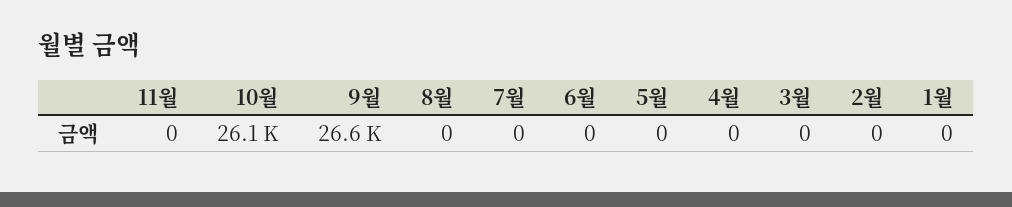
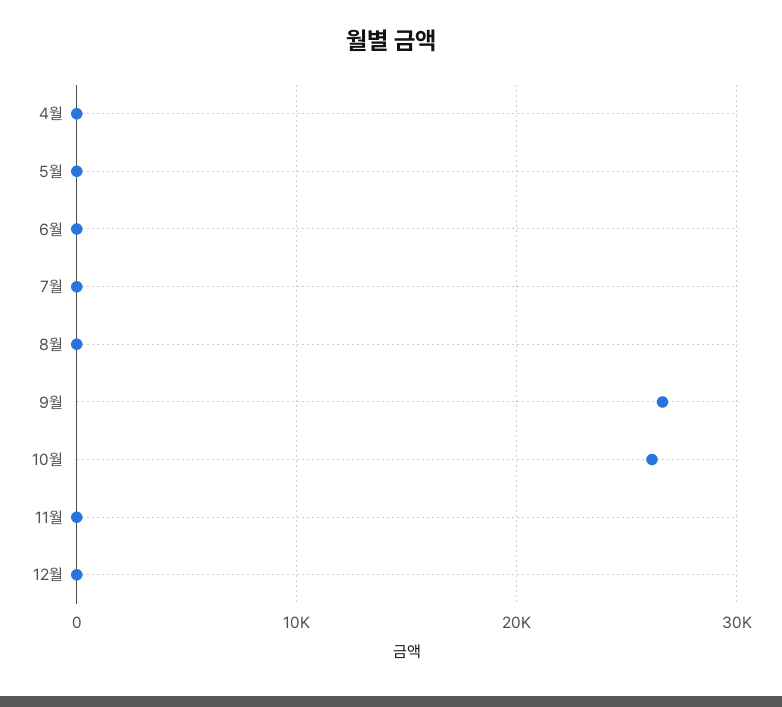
3월: 0 -> none
2월: 0 -> none
1월: 0 -> none
12월: none -> 0

